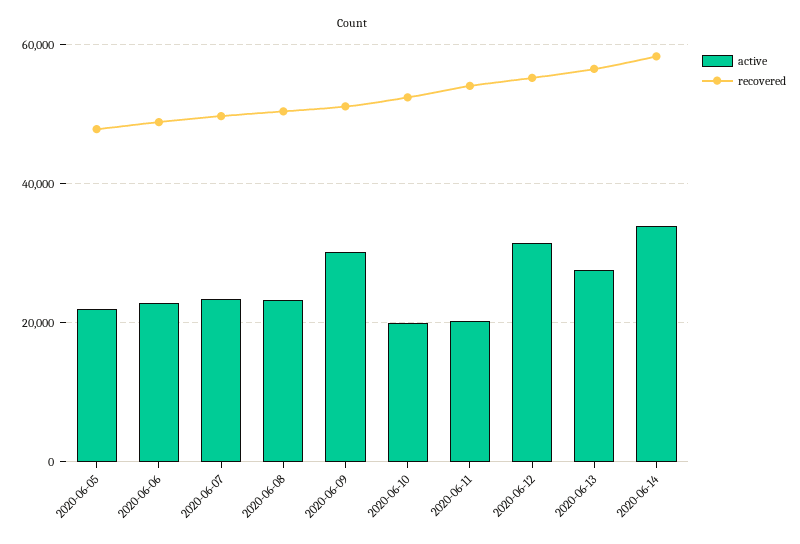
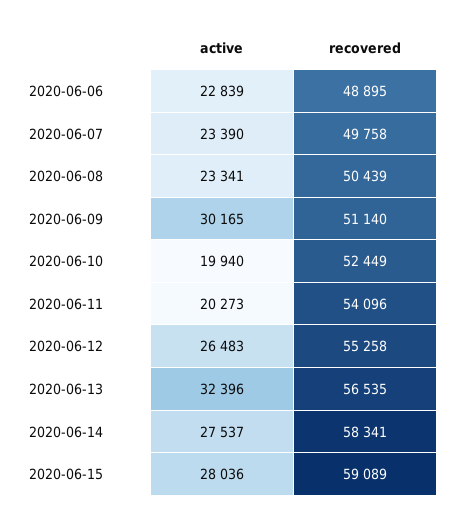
active, 2020-06-05: 22000 -> none
recovered, 2020-06-05: 48000 -> none
active, 2020-06-12: 32000 -> 26483
active, 2020-06-13: 28000 -> 32396
active, 2020-06-14: 34000 -> 27537
active, 2020-06-15: none -> 28036
recovered, 2020-06-15: none -> 59089

